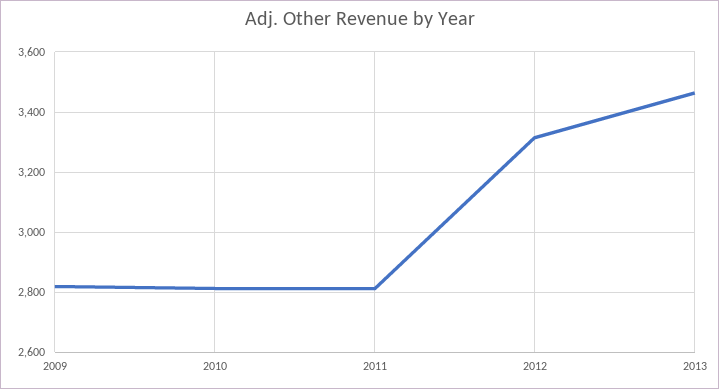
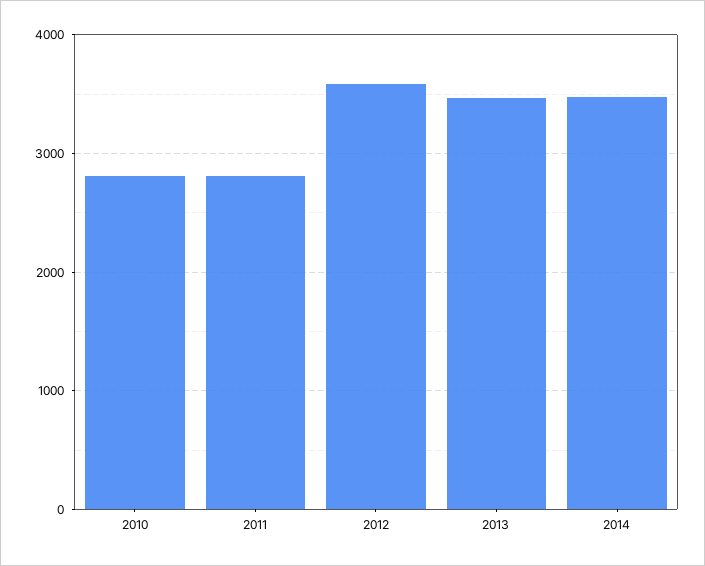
2009: 2820 -> none
2012: 3320 -> 3600
2014: none -> 3500

